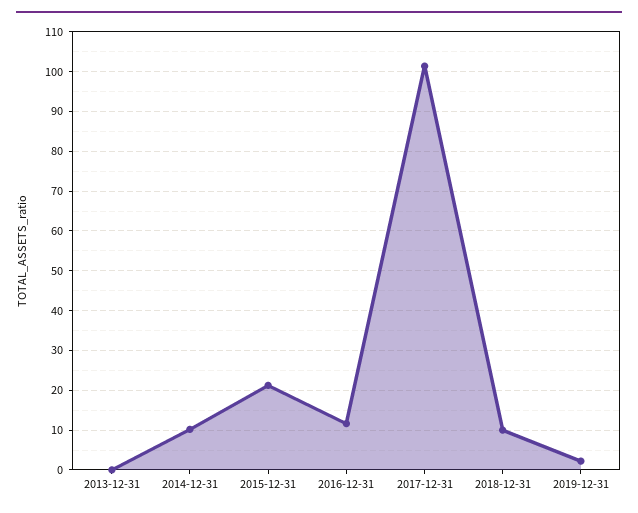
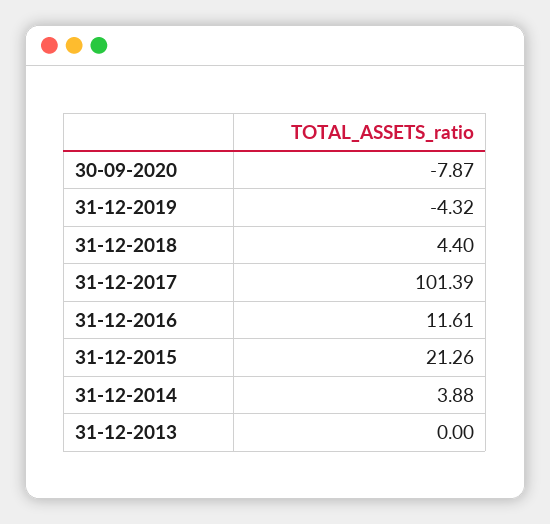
2014-12-31: 10 -> 3.88
2018-12-31: 10 -> 4.4
2019-12-31: 2 -> -4.32
30-09-2020: none -> -7.87

